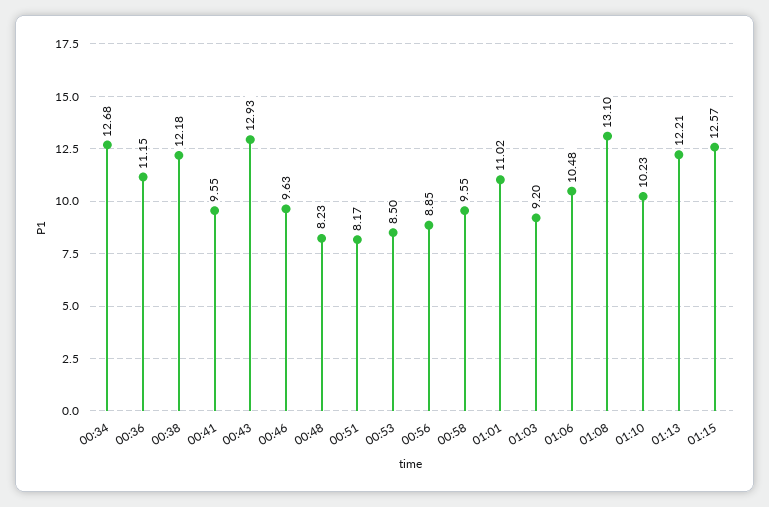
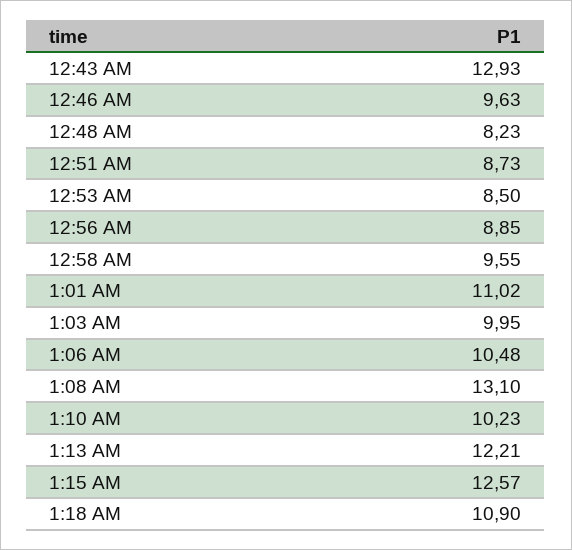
00:34: 12.68 -> none
00:36: 11.15 -> none
00:38: 12.18 -> none
00:41: 9.55 -> none
00:51: 8.17 -> 8.73
01:03: 9.2 -> 9.95
1:18 AM: none -> 10.9

